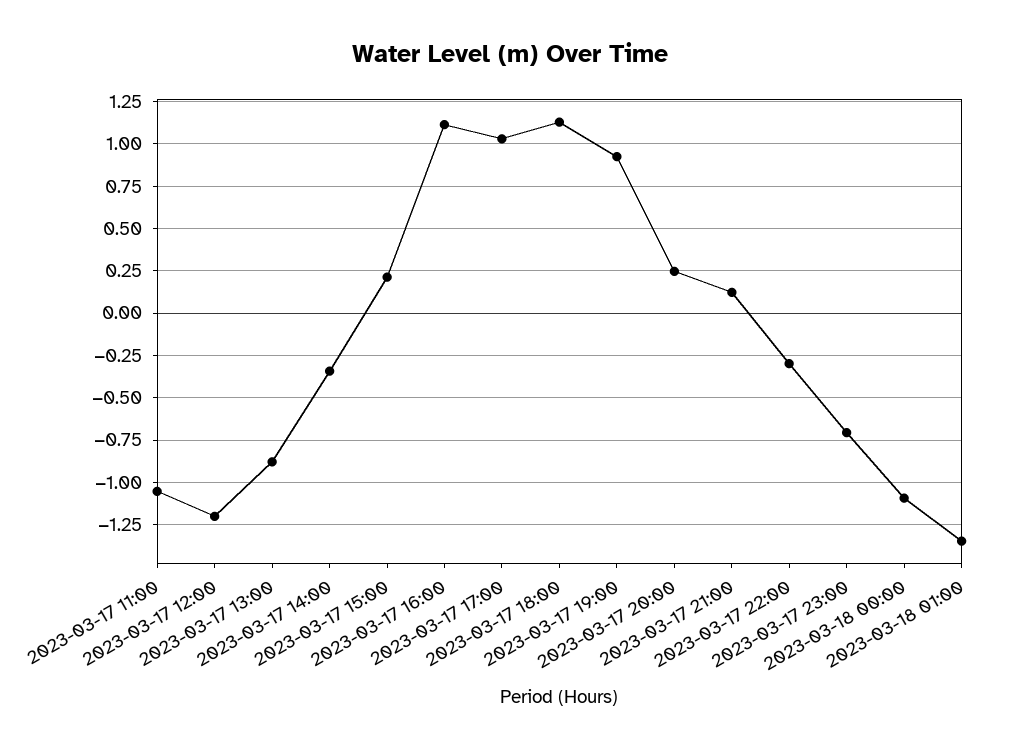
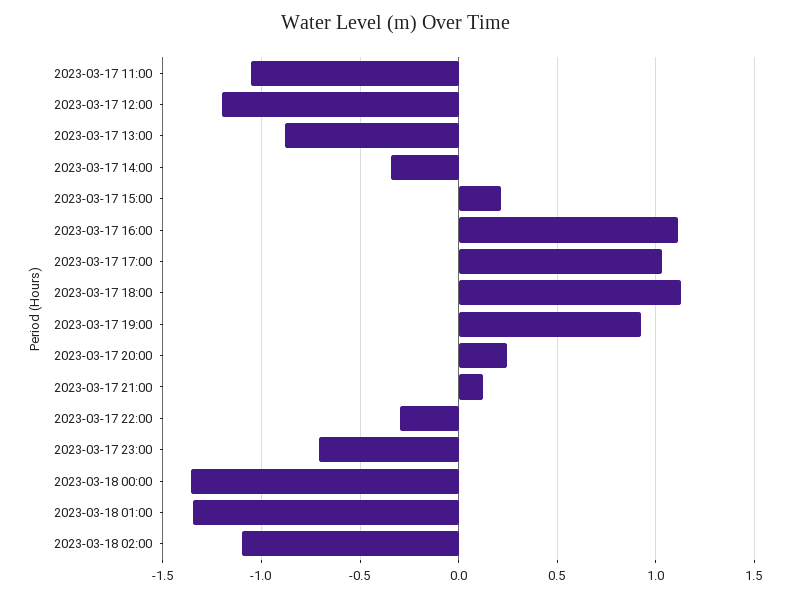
2023-03-18 00:00: -1.1 -> -1.35
2023-03-18 02:00: none -> -1.1

